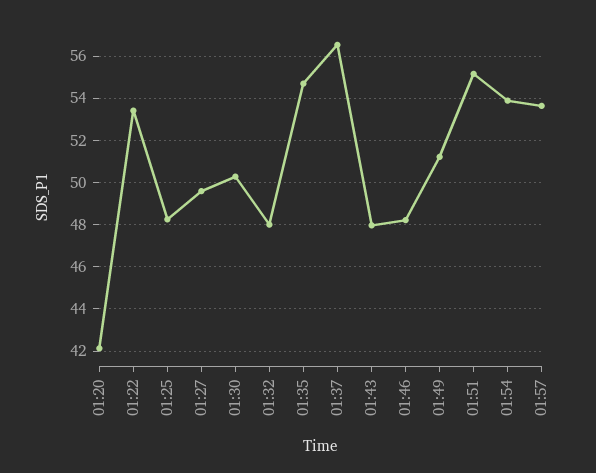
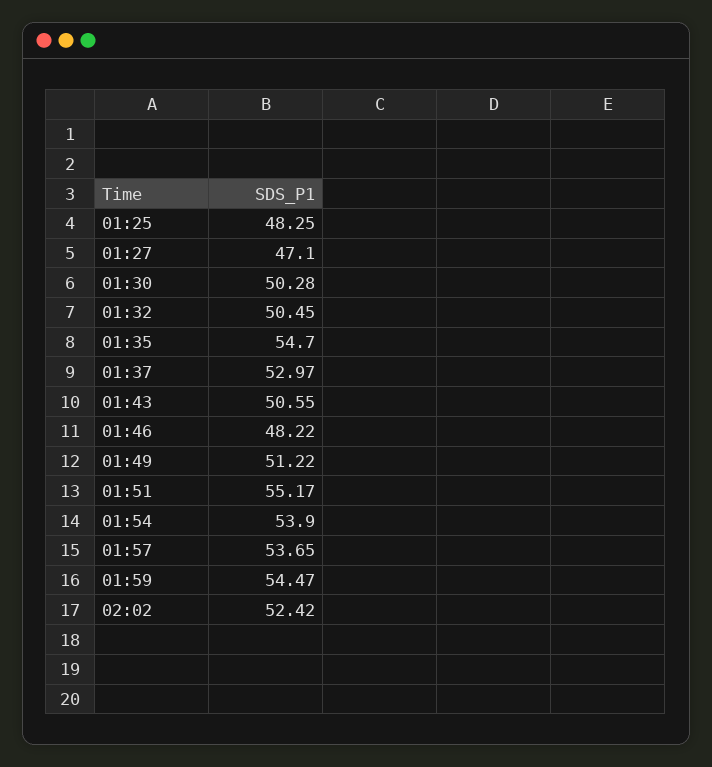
01:20: 42 -> none
01:22: 53.5 -> none
01:27: 49.5 -> 47.1
01:32: 48 -> 50.45
01:37: 56.5 -> 52.97
01:43: 48 -> 50.55
01:59: none -> 54.47
02:02: none -> 52.42

